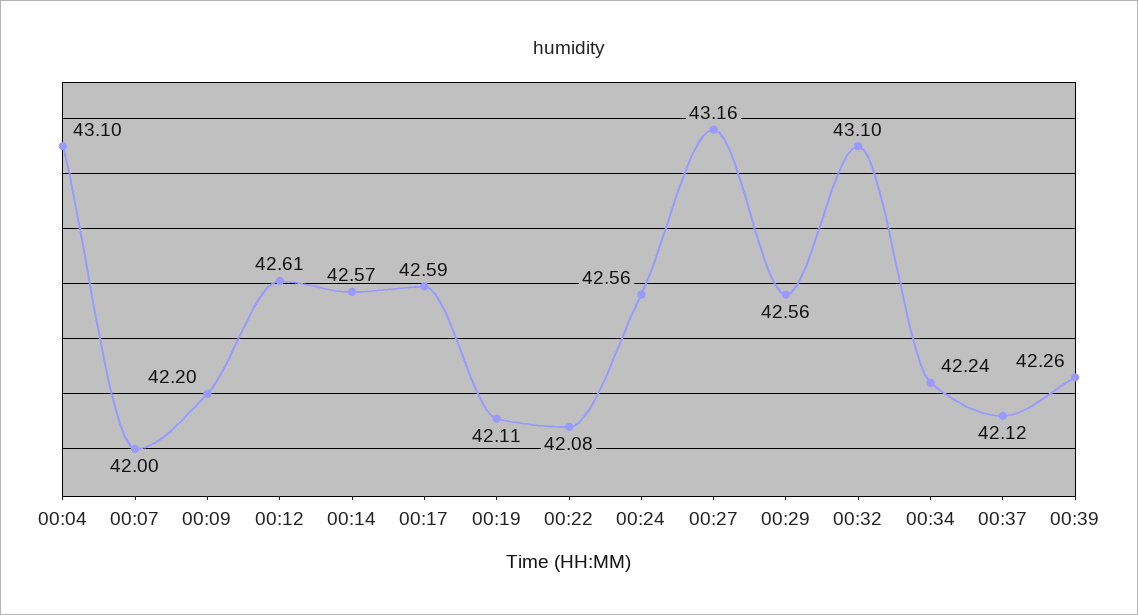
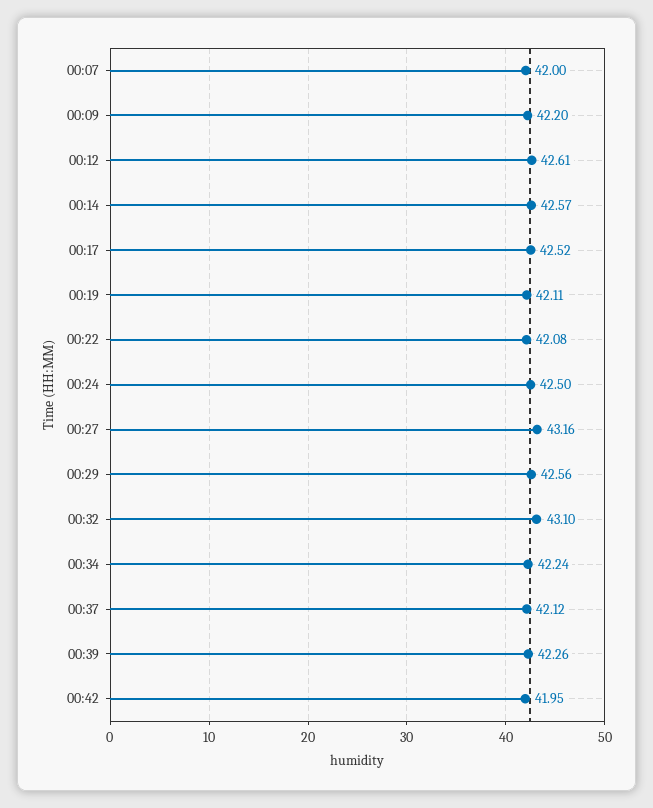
00:04: 43.1 -> none
00:17: 42.59 -> 42.52
00:24: 42.56 -> 42.5
00:42: none -> 41.95

